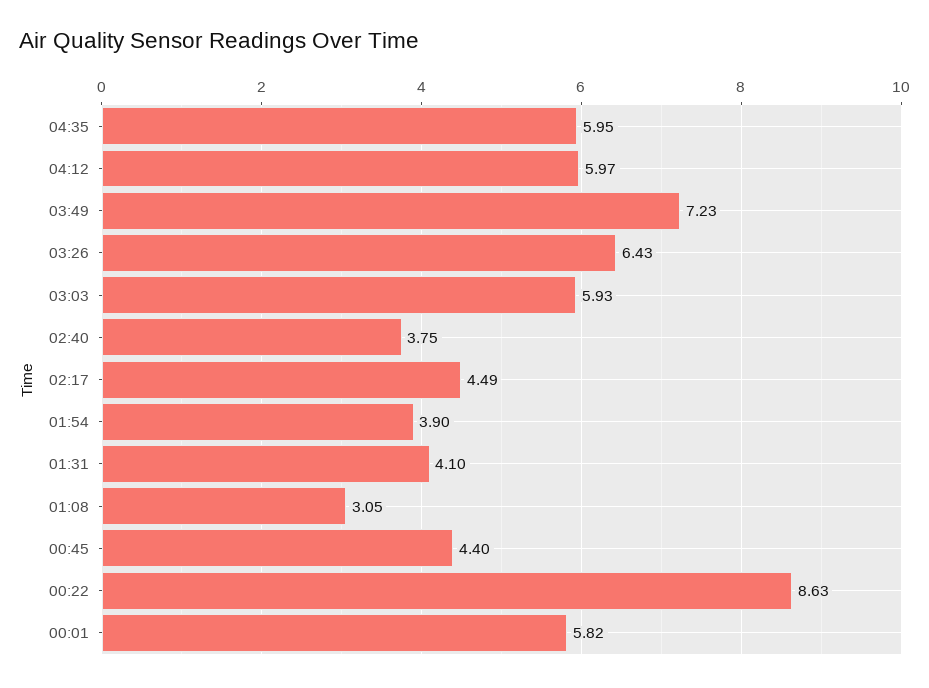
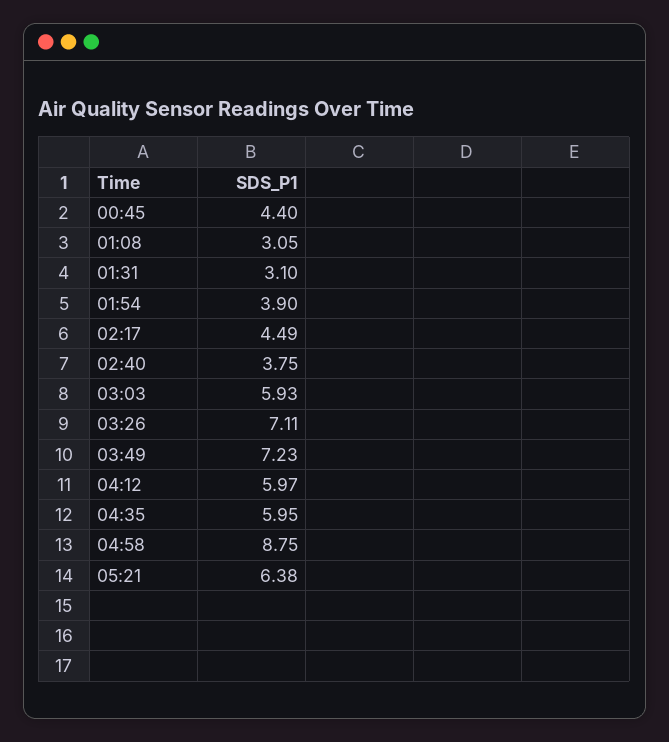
03:26: 6.43 -> 7.11
01:31: 4.1 -> 3.1
00:22: 8.63 -> none
00:01: 5.82 -> none
04:58: none -> 8.75
05:21: none -> 6.38

